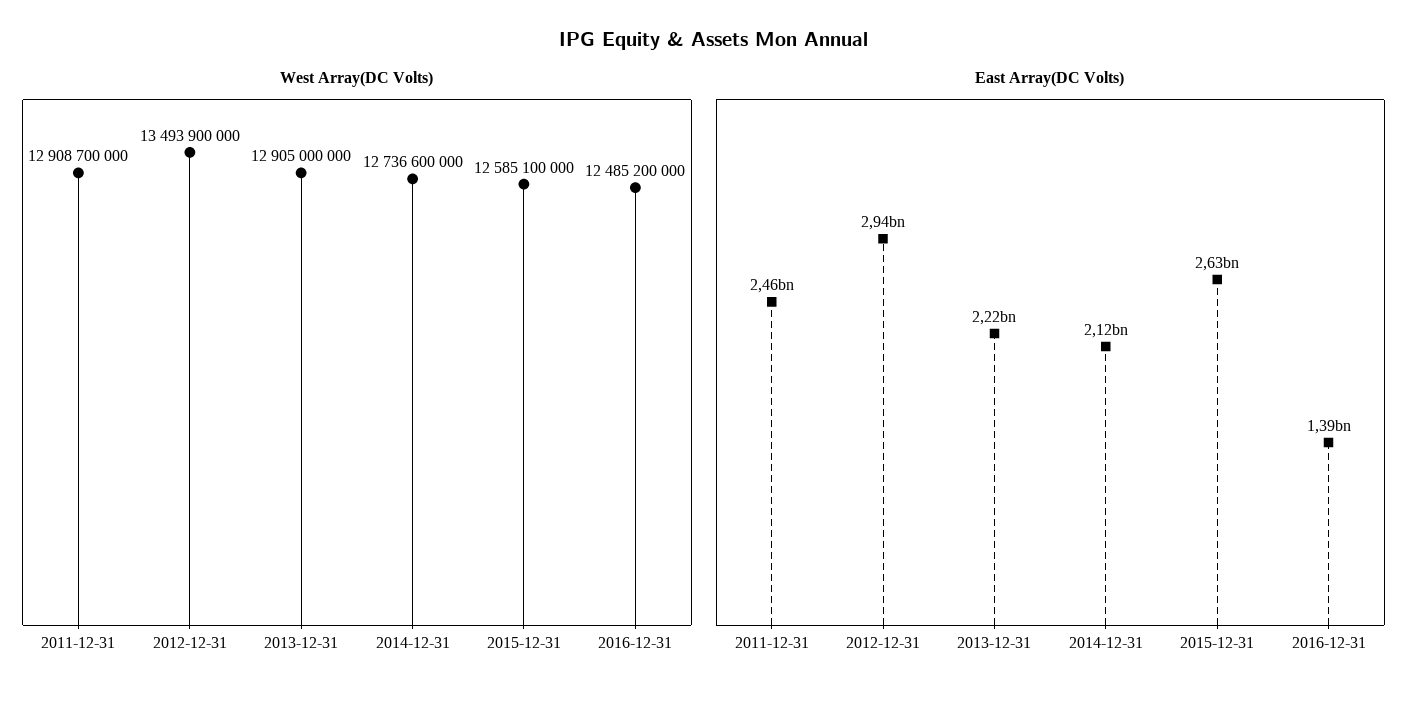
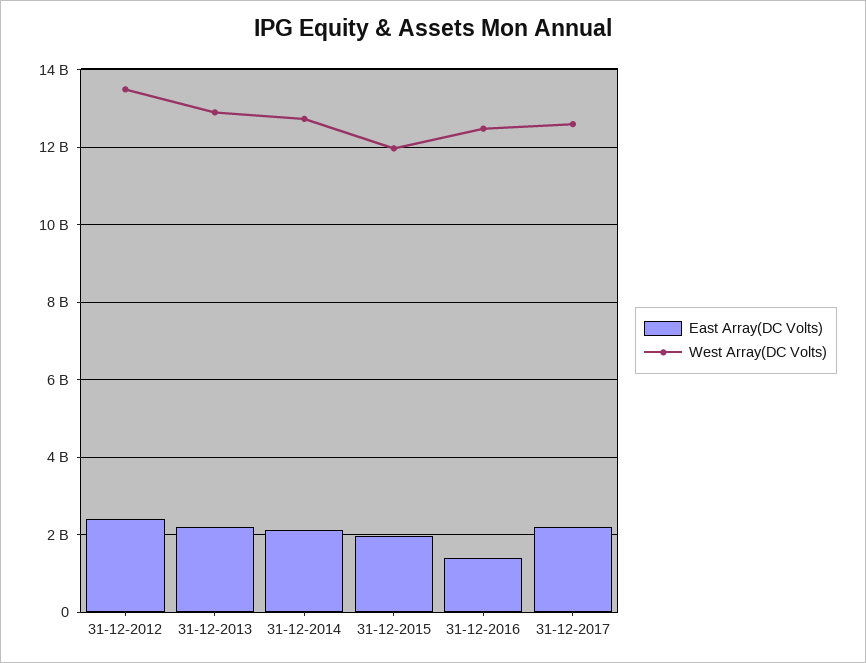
West Array(DC Volts), 2011-12-31: 12908700000 -> none
West Array(DC Volts), 2015-12-31: 12585100000 -> 12000000000
East Array(DC Volts), 2011-12-31: 2460000000 -> none
East Array(DC Volts), 2012-12-31: 2940000000 -> 2400000000
East Array(DC Volts), 2015-12-31: 2630000000 -> 2000000000
East Array(DC Volts), 31-12-2017: none -> 2200000000
West Array(DC Volts), 31-12-2017: none -> 12600000000

